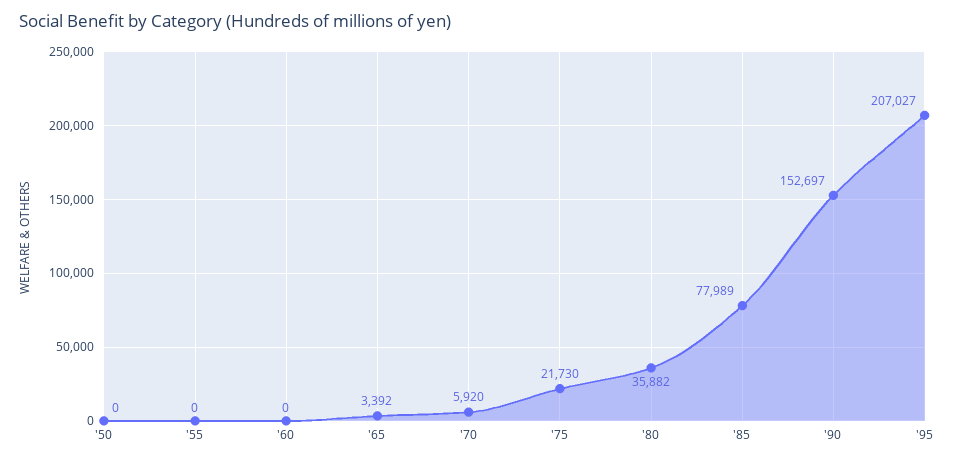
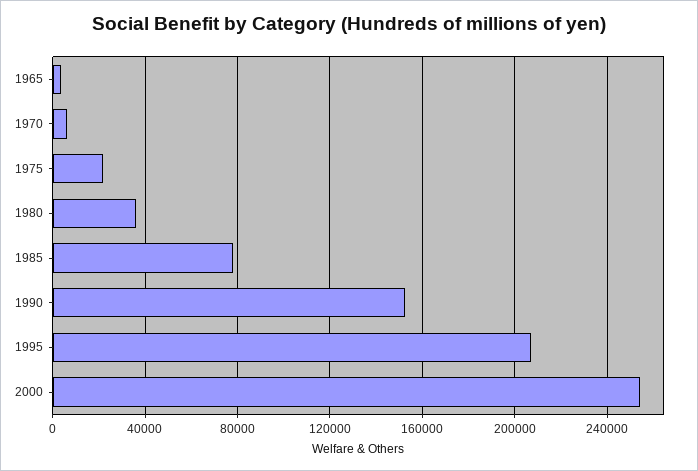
'50: 0 -> none
'55: 0 -> none
'60: 0 -> none
2000: none -> 255000

